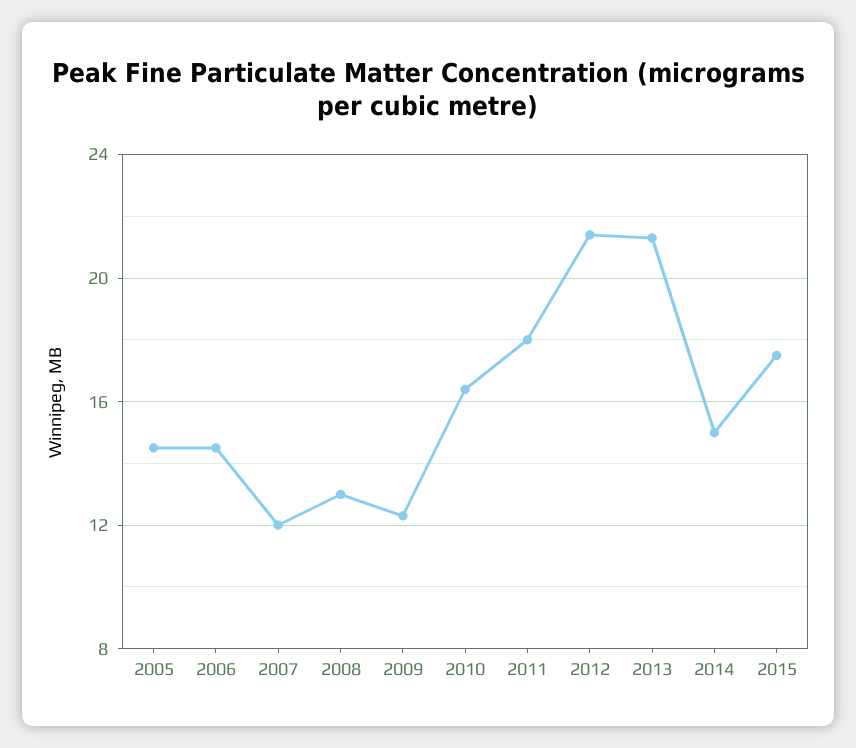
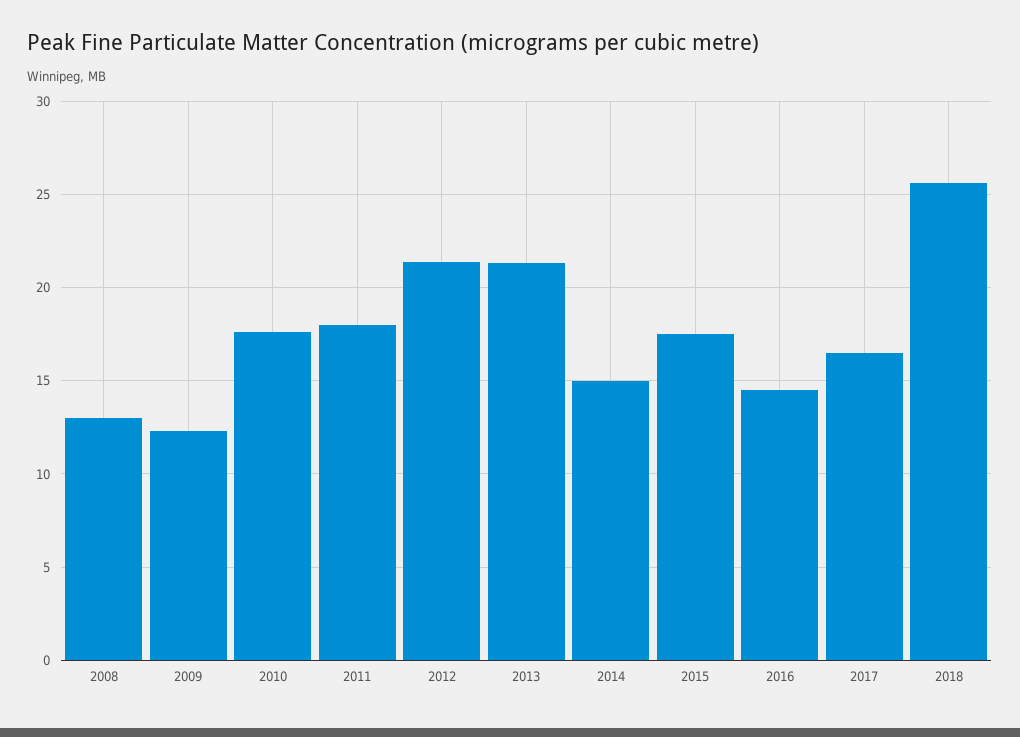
2005: 14.5 -> none
2006: 14.5 -> none
2007: 12 -> none
2010: 16.5 -> 17.5
2016: none -> 14.5
2017: none -> 16.5
2018: none -> 25.5

